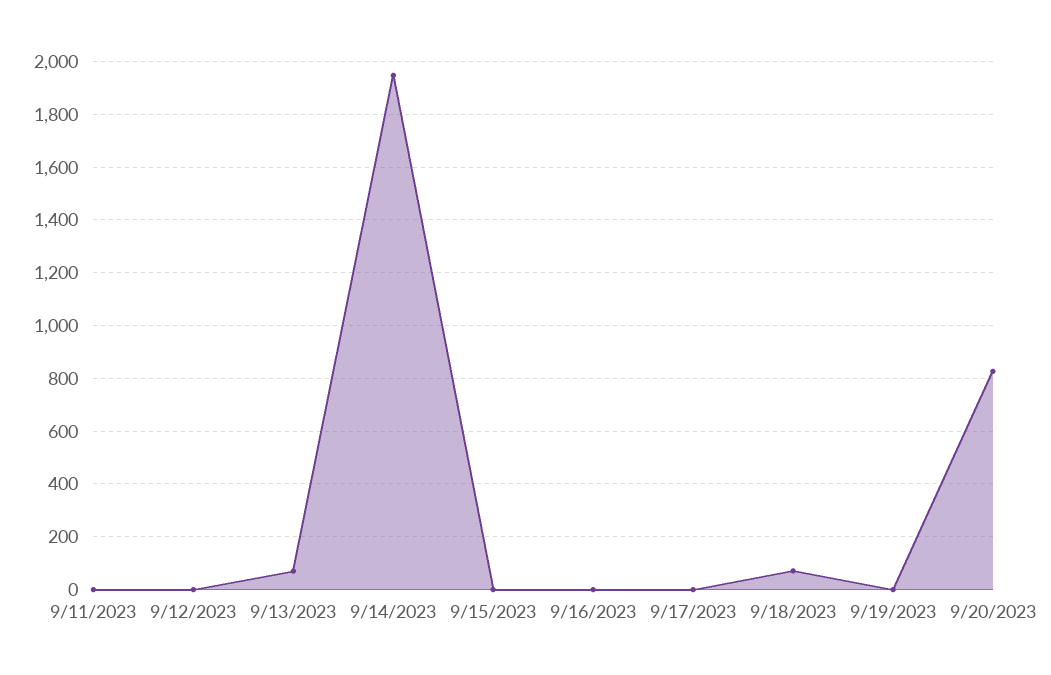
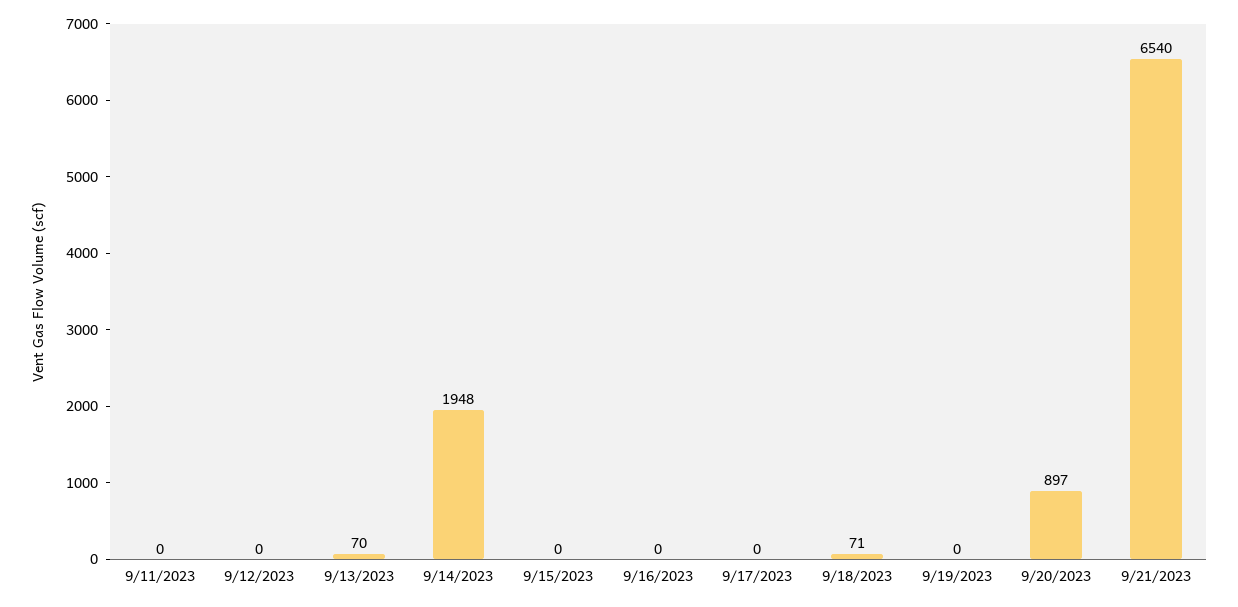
9/20/2023: 825 -> 897
9/21/2023: none -> 6540

